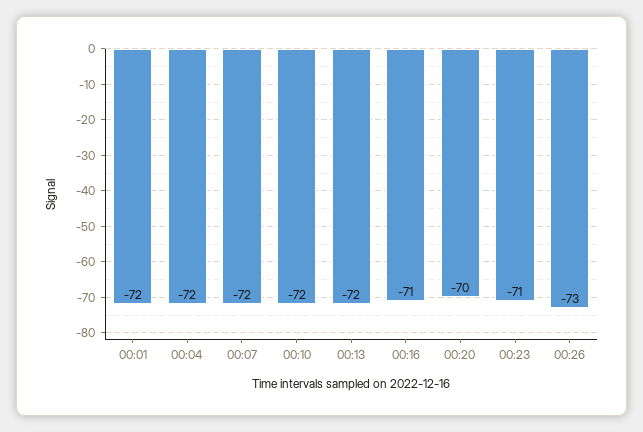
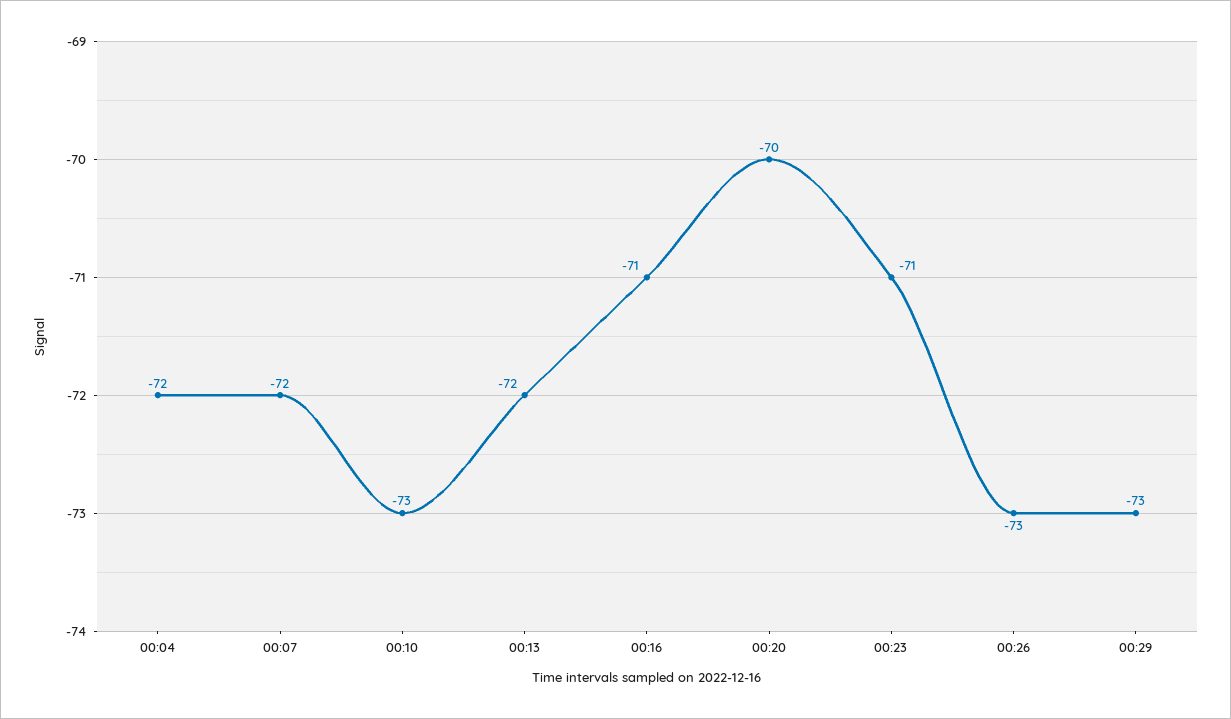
00:01: -72 -> none
00:10: -72 -> -73
00:29: none -> -73

